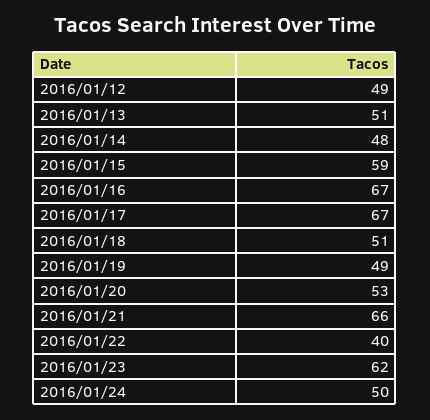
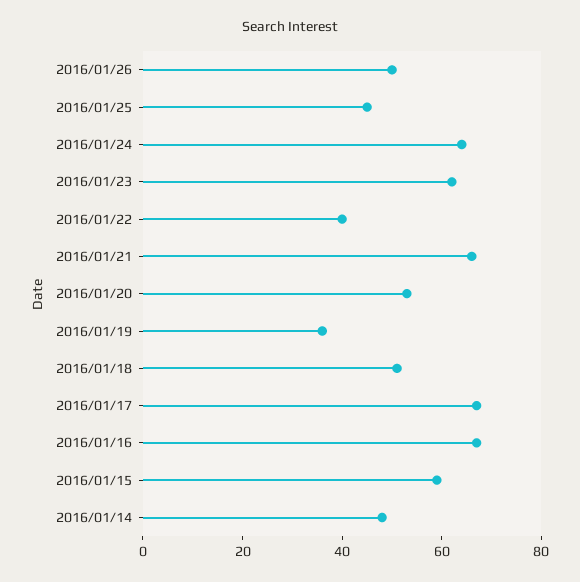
2016/01/12: 49 -> none
2016/01/13: 51 -> none
2016/01/19: 49 -> 35
2016/01/24: 50 -> 65
2016/01/26: none -> 50
2016/01/25: none -> 45

